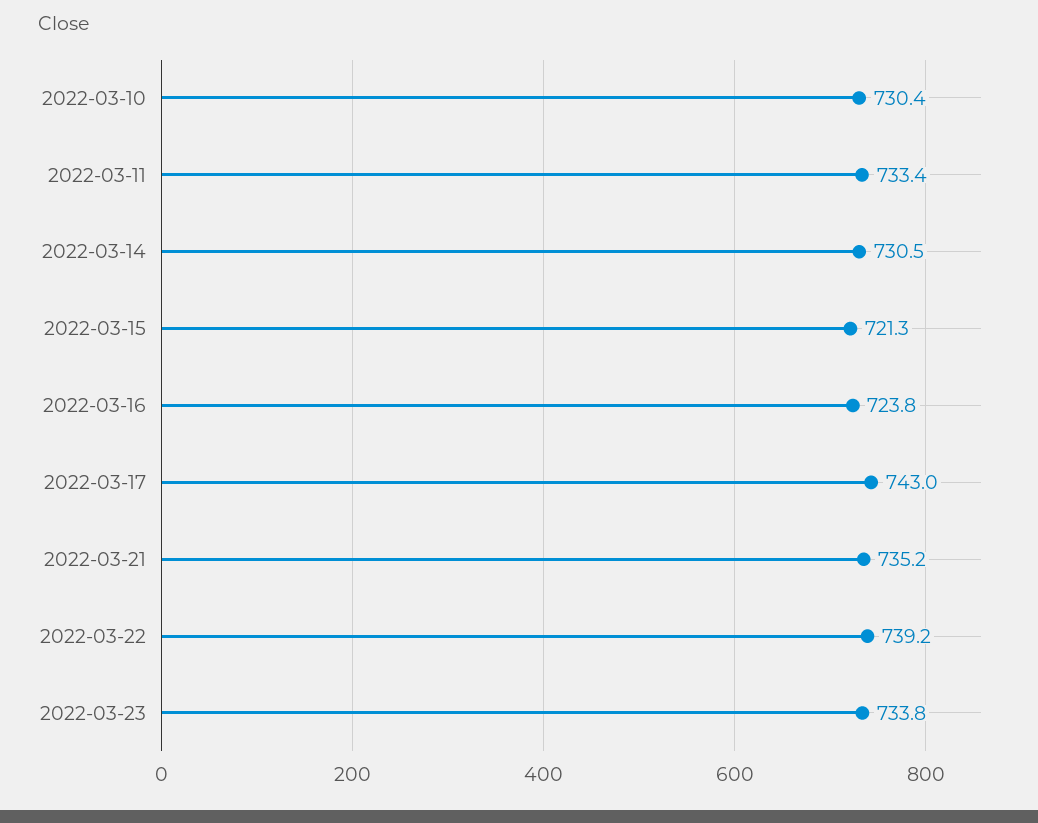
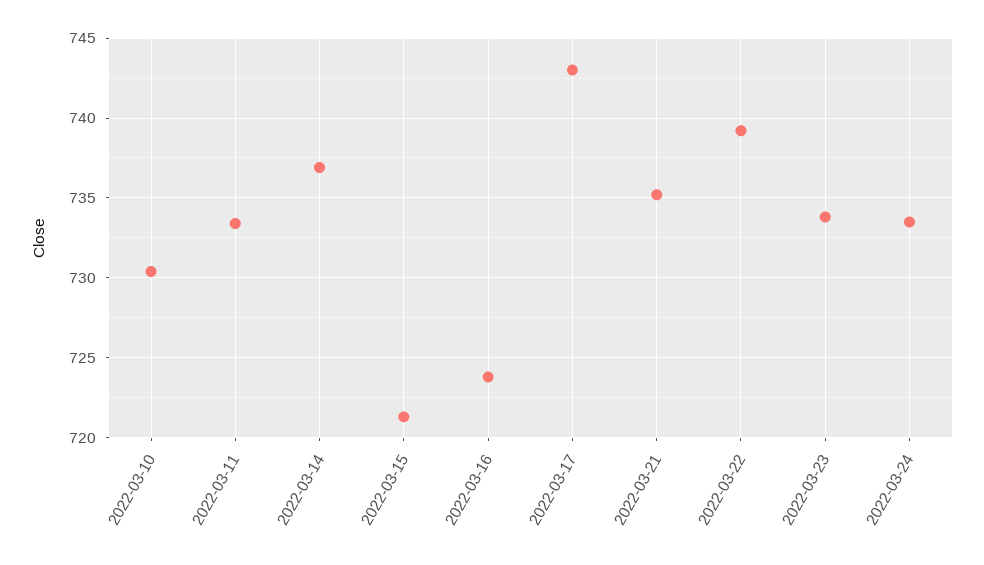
2022-03-14: 730.5 -> 737
2022-03-24: none -> 733.5

